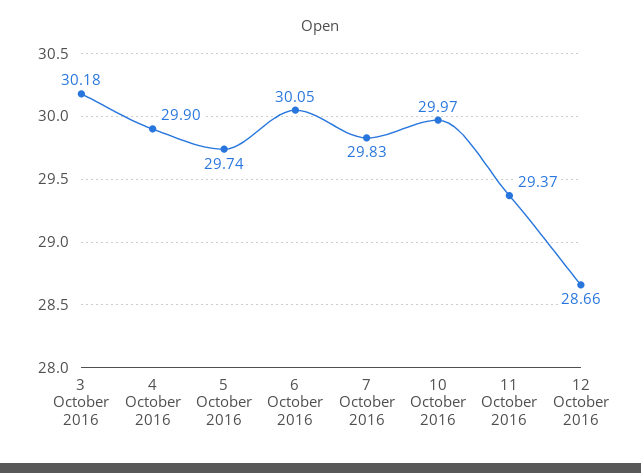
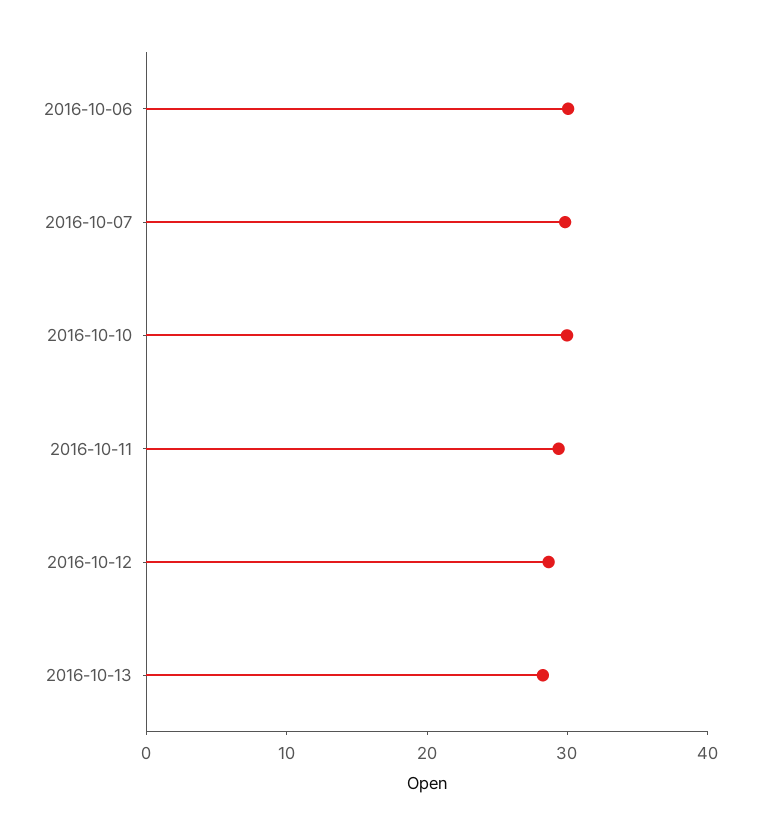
3 October 2016: 30.18 -> none
4 October 2016: 29.9 -> none
5 October 2016: 29.74 -> none
2016-10-13: none -> 28

